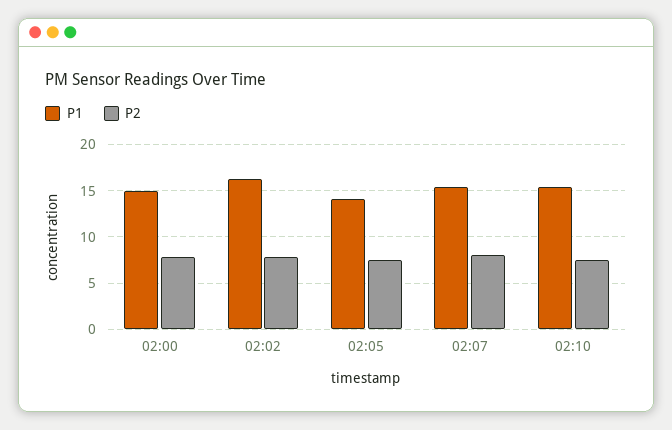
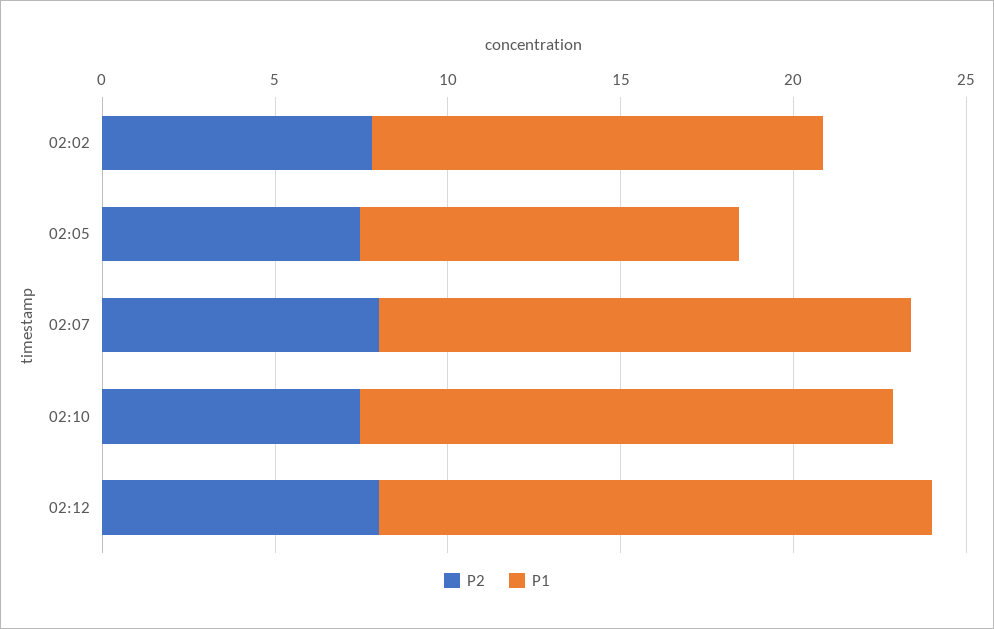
P1, 02:00: 15 -> none
P2, 02:00: 8 -> none
P1, 02:02: 16 -> 13
P1, 02:05: 14 -> 11
P2, 02:12: none -> 8
P1, 02:12: none -> 16

